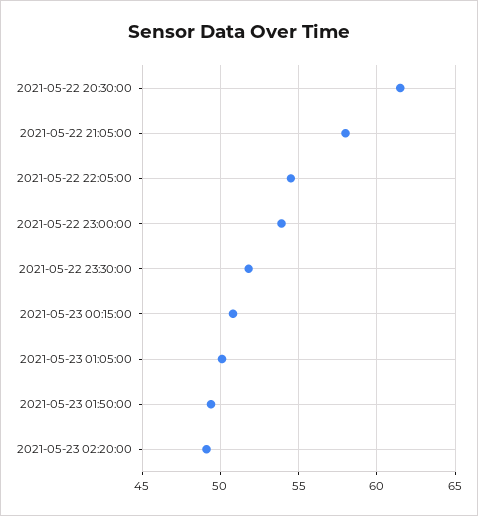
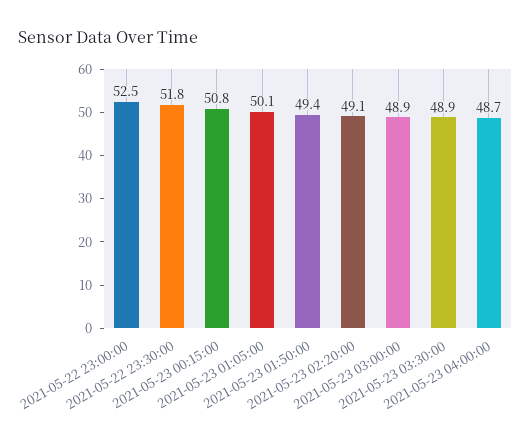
2021-05-22 20:30:00: 61.5 -> none
2021-05-22 21:05:00: 58 -> none
2021-05-22 22:05:00: 54.5 -> none
2021-05-22 23:00:00: 54 -> 52.5
2021-05-23 03:00:00: none -> 48.9
2021-05-23 03:30:00: none -> 48.9
2021-05-23 04:00:00: none -> 48.7

